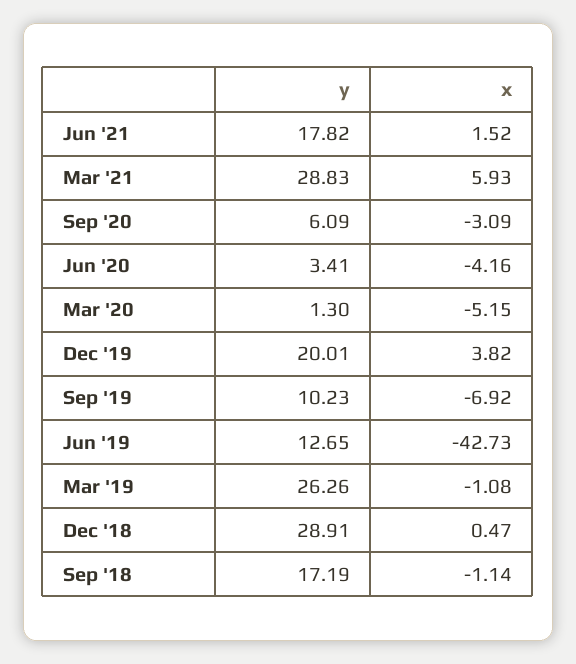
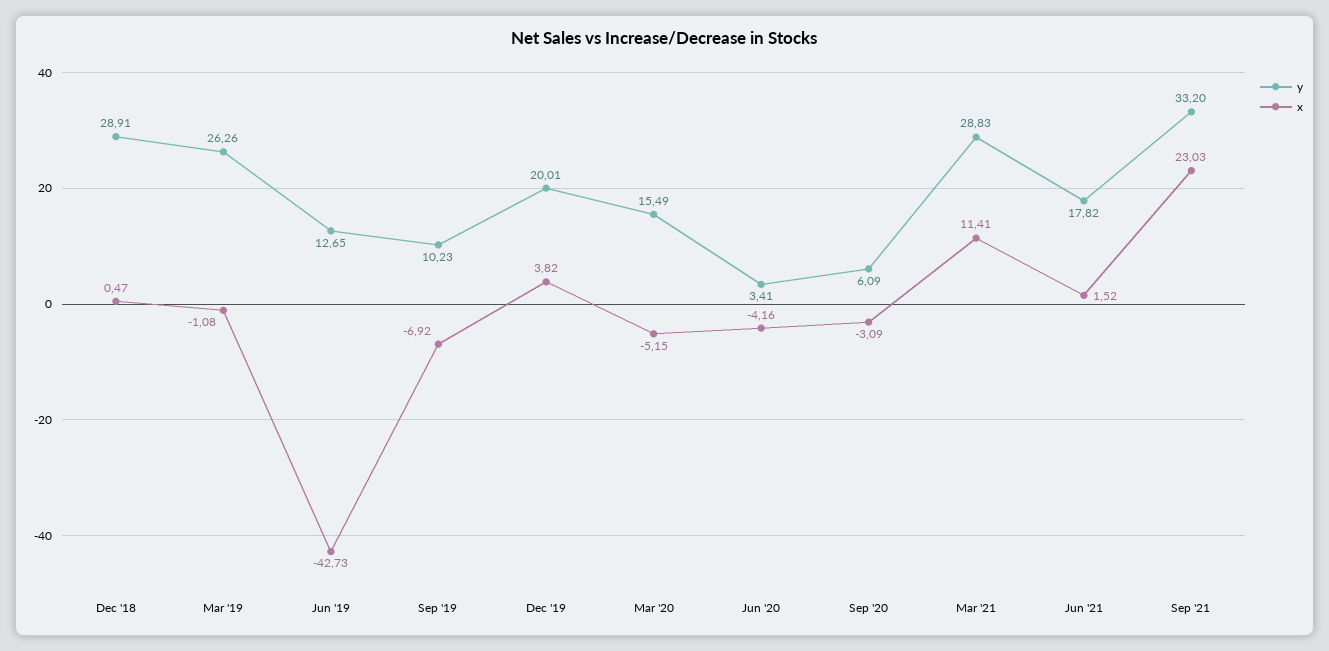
x, Mar '21: 5.93 -> 11.41
y, Mar '20: 1.3 -> 15.49
y, Sep '18: 17.19 -> none
x, Sep '18: -1.14 -> none
y, Sep '21: none -> 33.2
x, Sep '21: none -> 23.03

